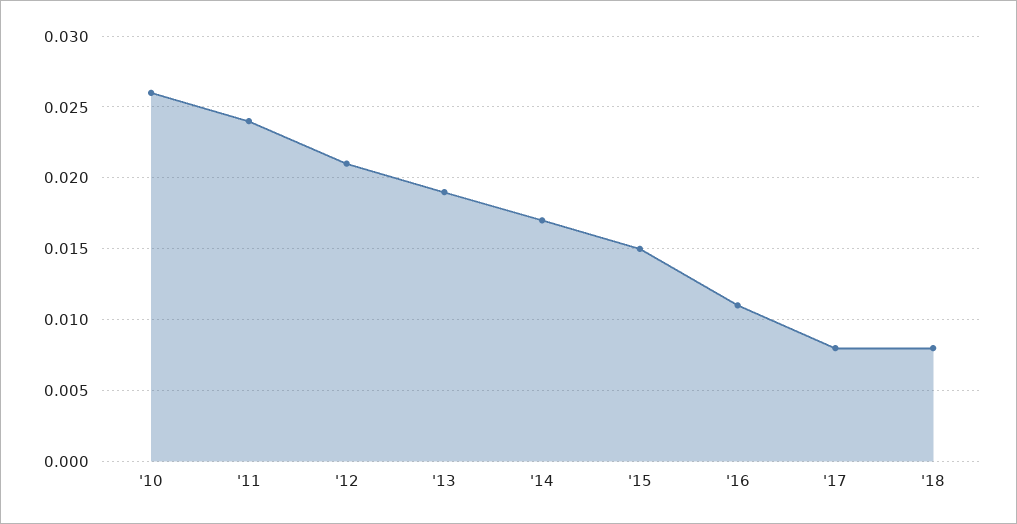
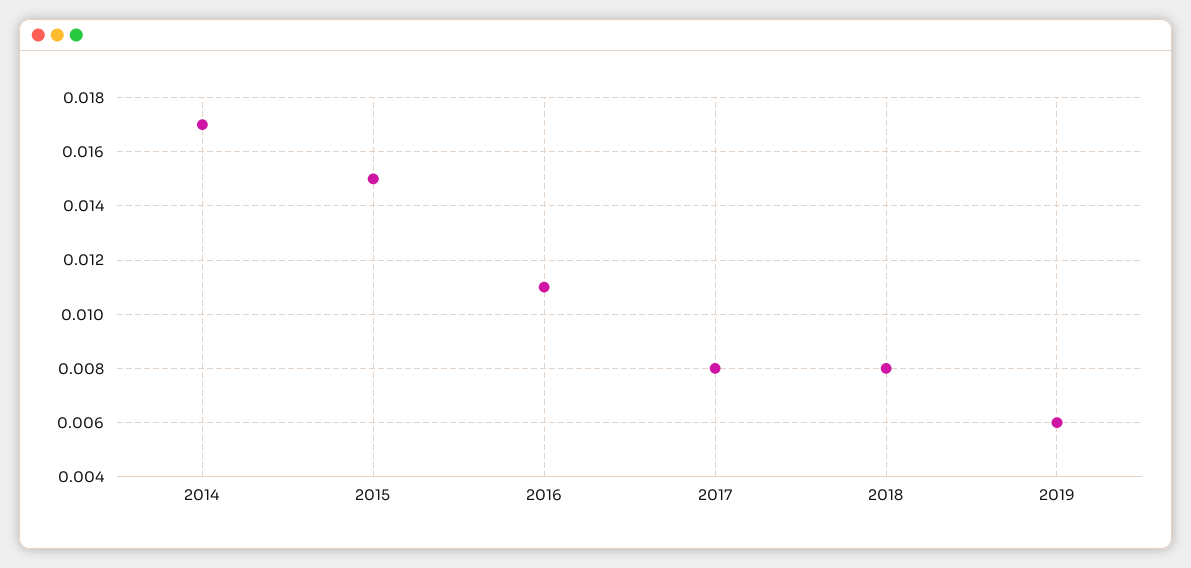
'10: 0.026 -> none
'11: 0.024 -> none
'12: 0.021 -> none
'13: 0.019 -> none
2019: none -> 0.006

